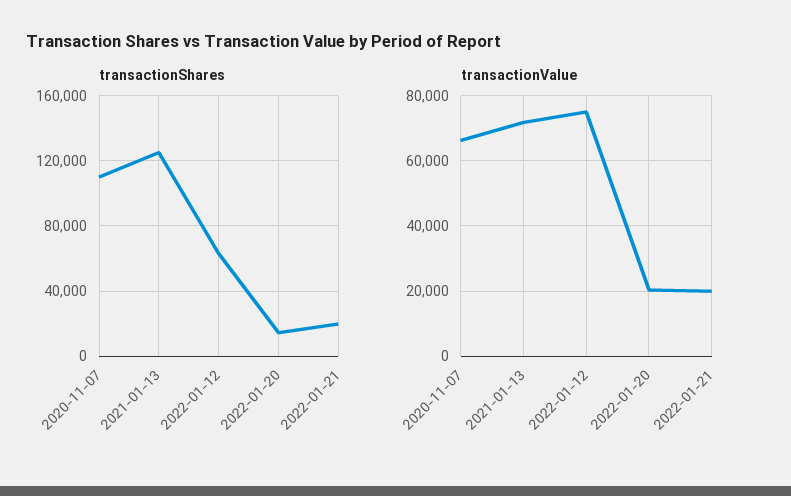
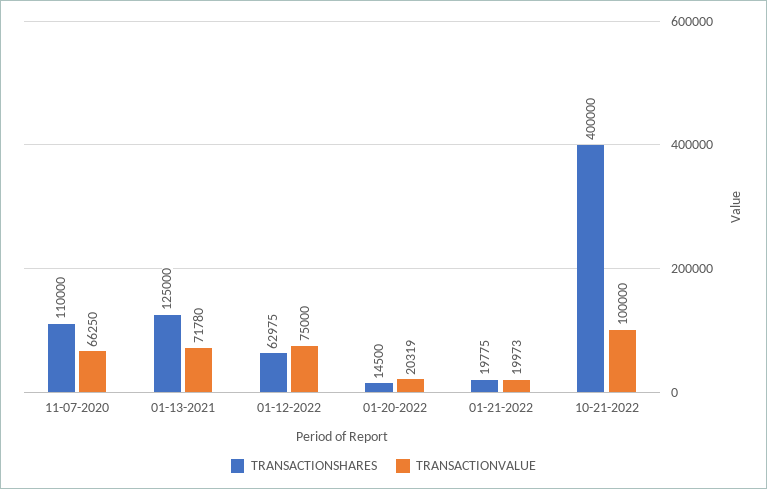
transactionShares, 10-21-2022: none -> 400000
transactionValue, 10-21-2022: none -> 100000

